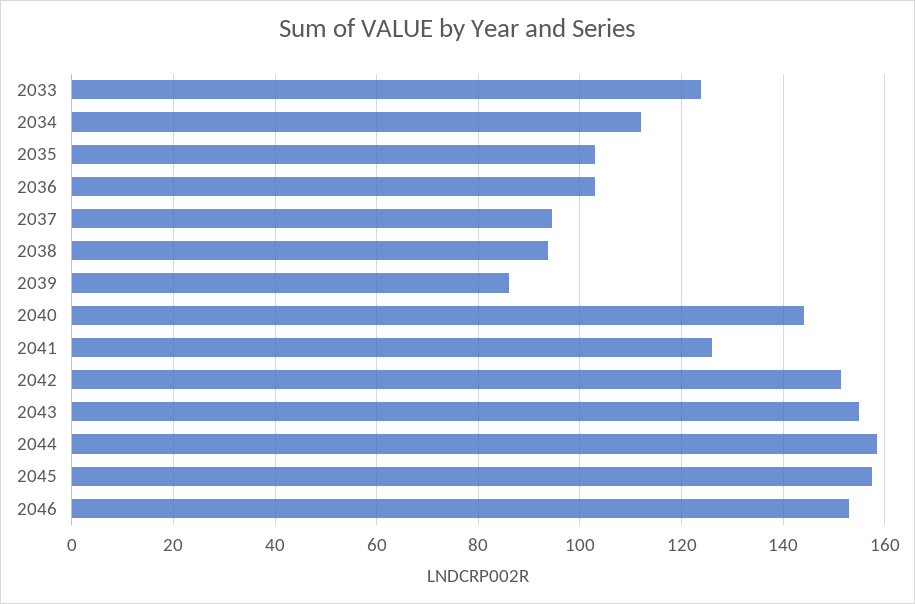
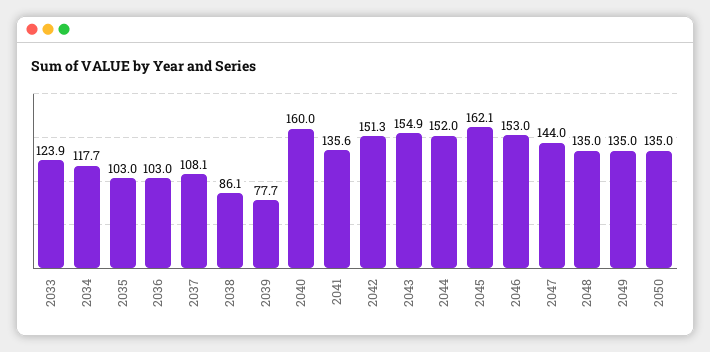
2034: 112 -> 117.7
2037: 94 -> 108.1
2038: 94 -> 86.1
2039: 86 -> 77.7
2040: 144 -> 160
2041: 126 -> 135.6
2044: 158 -> 152
2045: 158 -> 162.1
2047: none -> 144
2048: none -> 135
2049: none -> 135
2050: none -> 135

